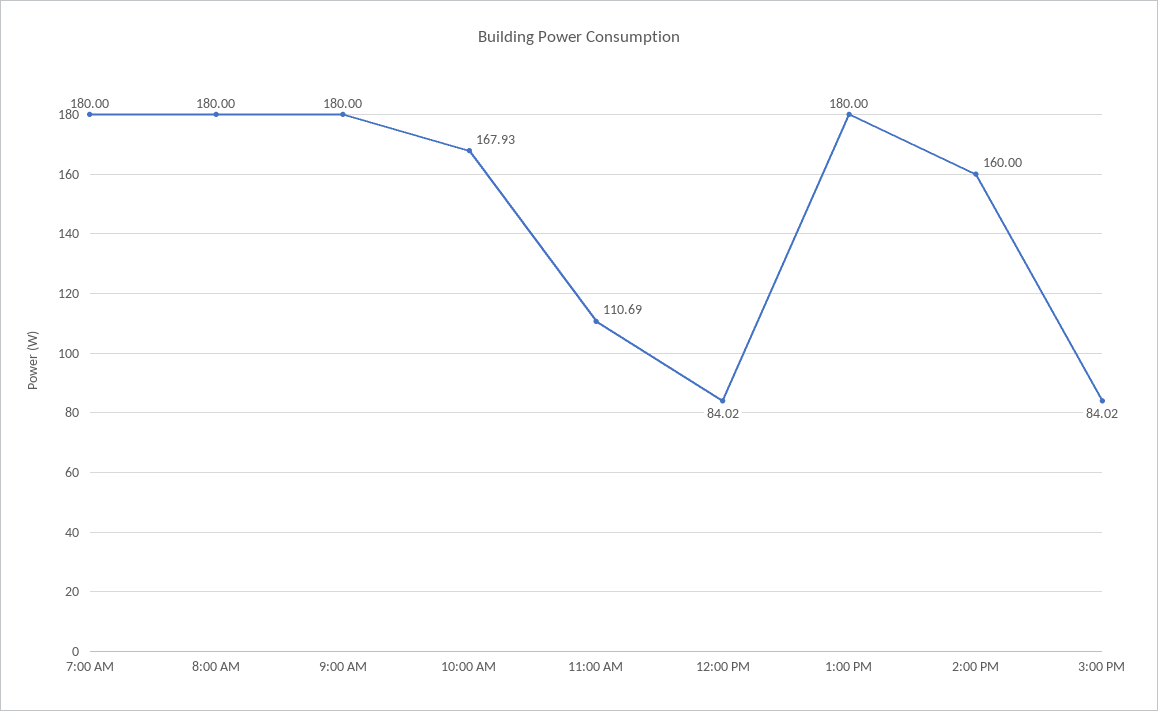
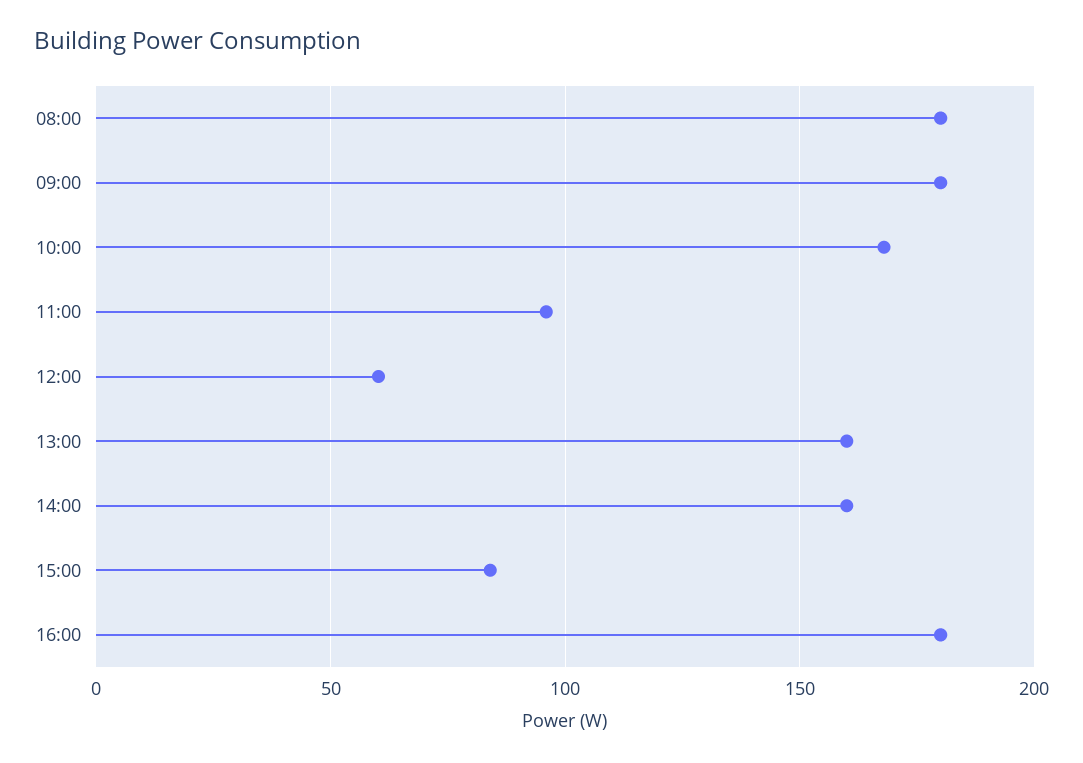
7:00 AM: 180 -> none
11:00 AM: 110.69 -> 95
12:00 PM: 84.02 -> 60
1:00 PM: 180 -> 160
16:00: none -> 180

